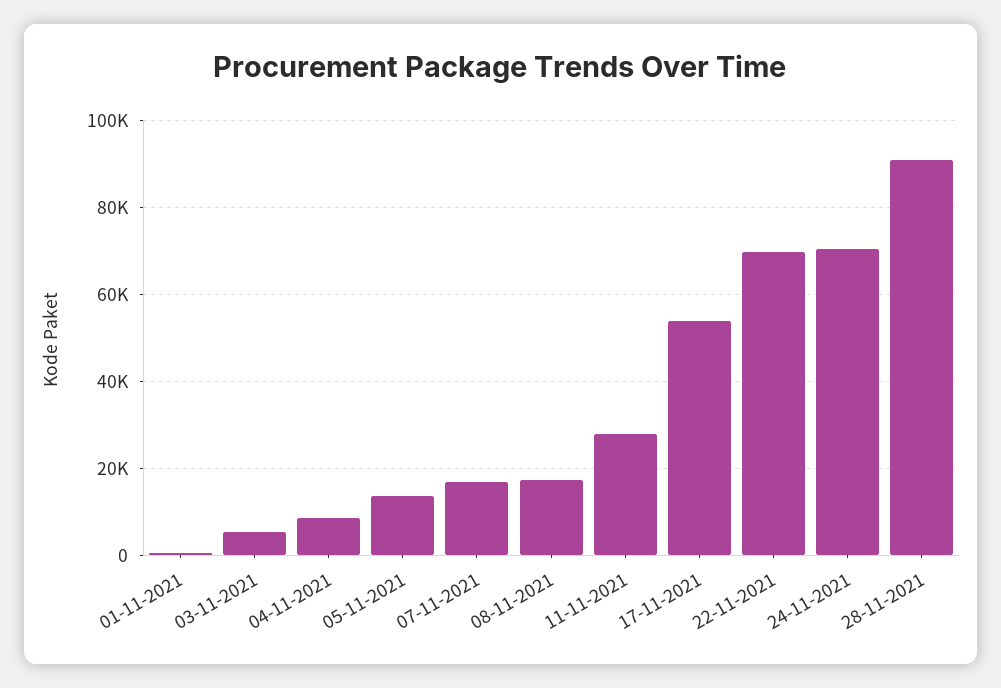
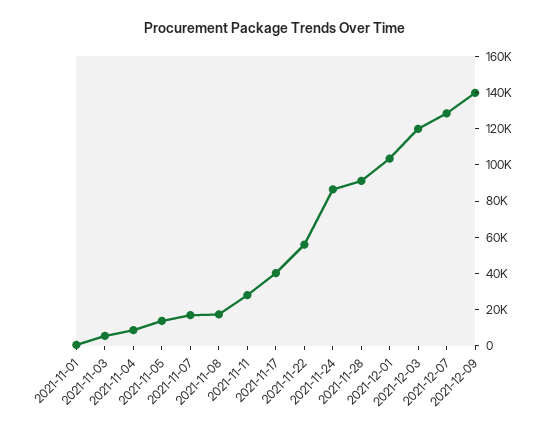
17-11-2021: 54000 -> 40000
22-11-2021: 70000 -> 55000
24-11-2021: 70000 -> 85000
2021-12-01: none -> 105000
2021-12-03: none -> 120000
2021-12-07: none -> 130000
2021-12-09: none -> 140000

